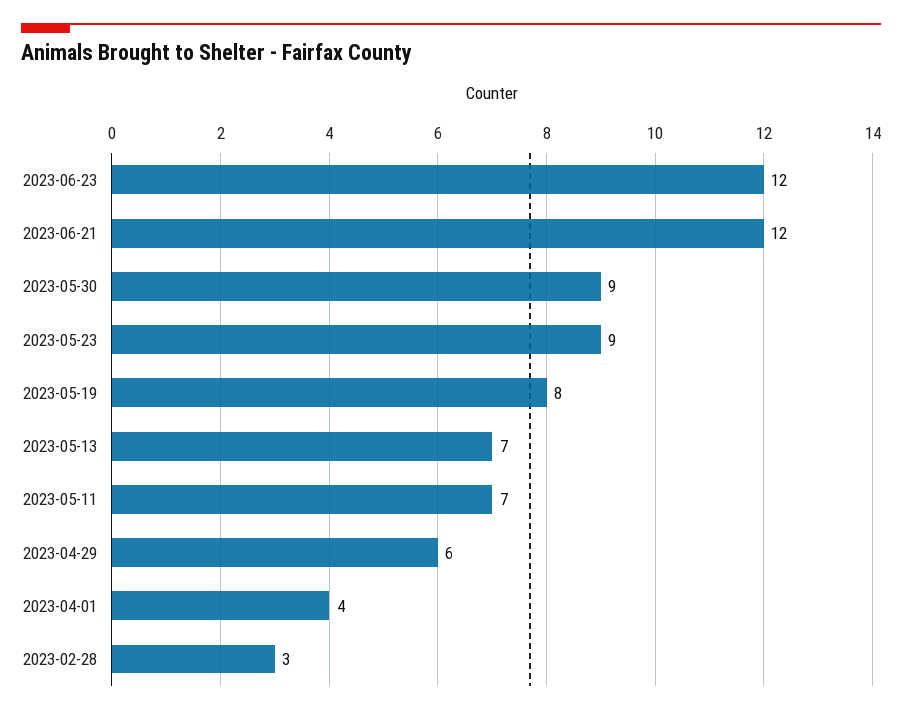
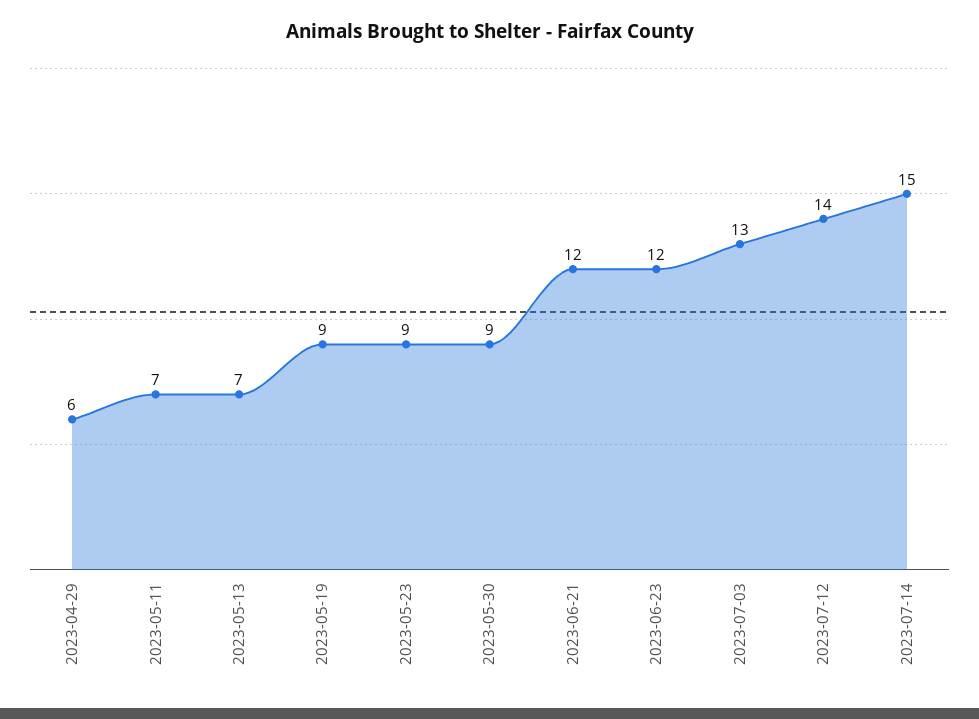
2023-05-19: 8 -> 9
2023-04-01: 4 -> none
2023-02-28: 3 -> none
2023-07-03: none -> 13
2023-07-12: none -> 14
2023-07-14: none -> 15

